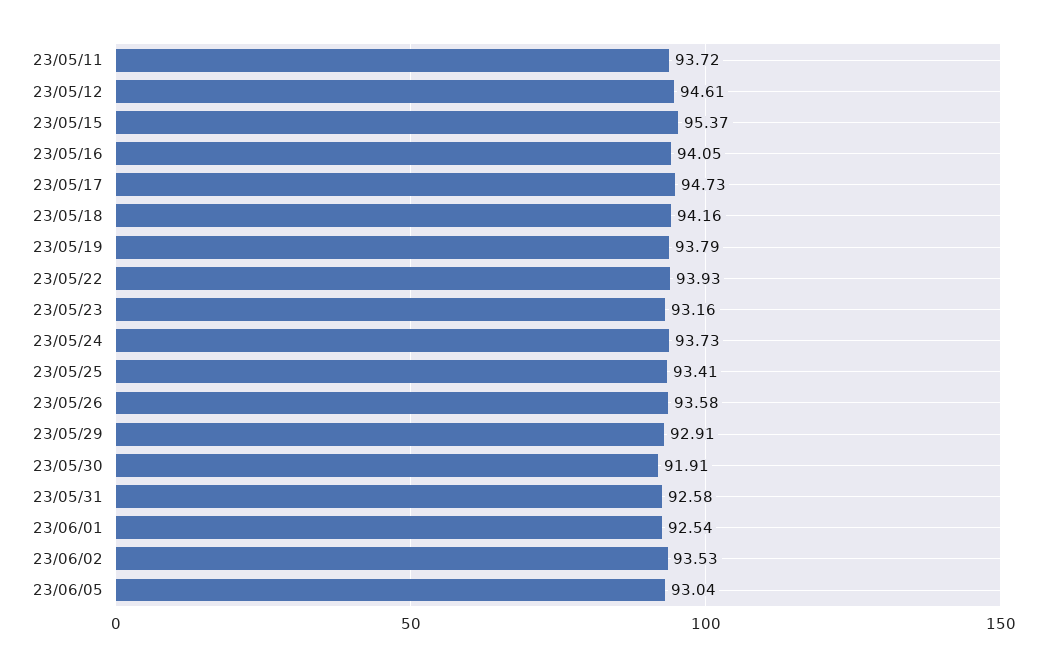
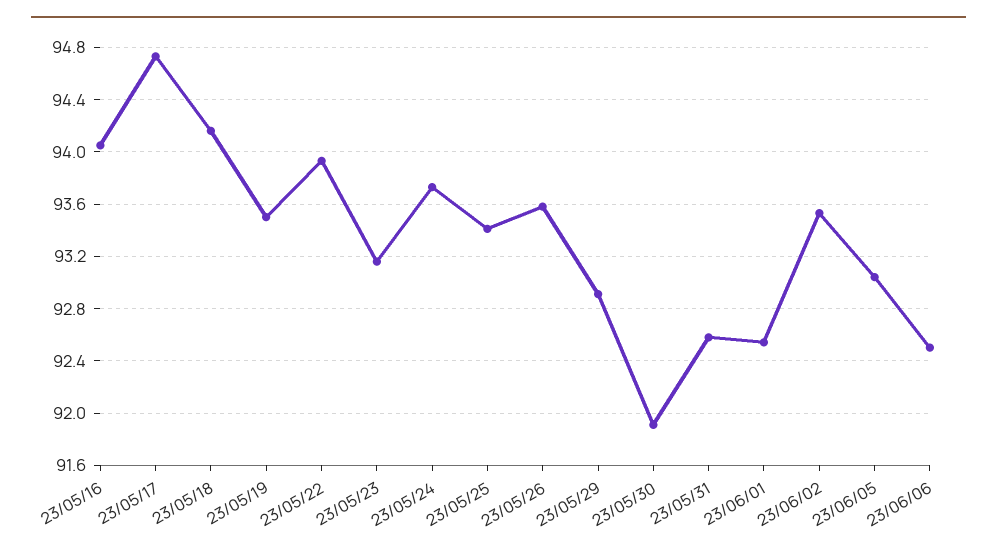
23/05/11: 93.72 -> none
23/05/12: 94.61 -> none
23/05/15: 95.37 -> none
23/05/19: 93.79 -> 93.5
23/06/06: none -> 92.5

